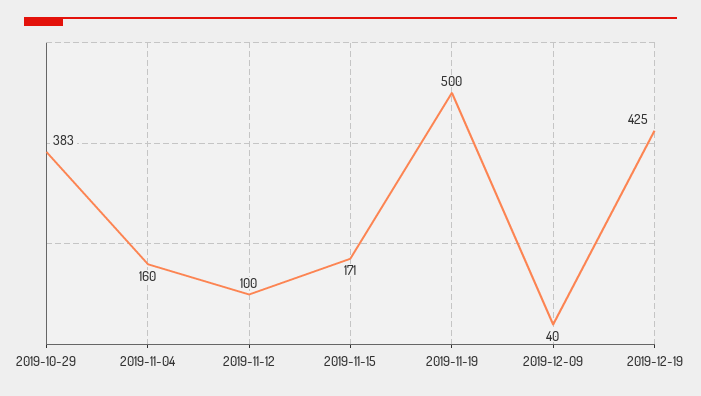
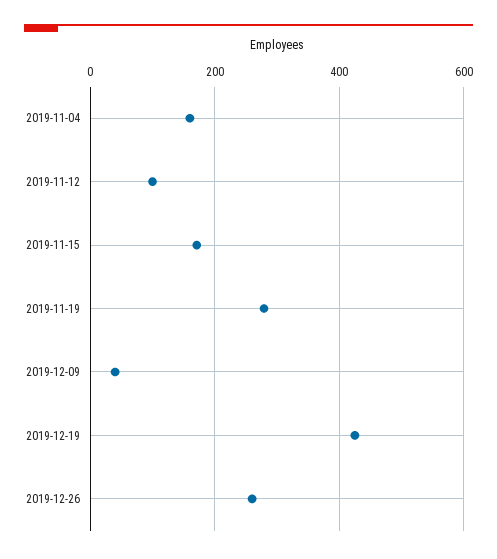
2019-10-29: 383 -> none
2019-11-19: 500 -> 280
2019-12-26: none -> 260

